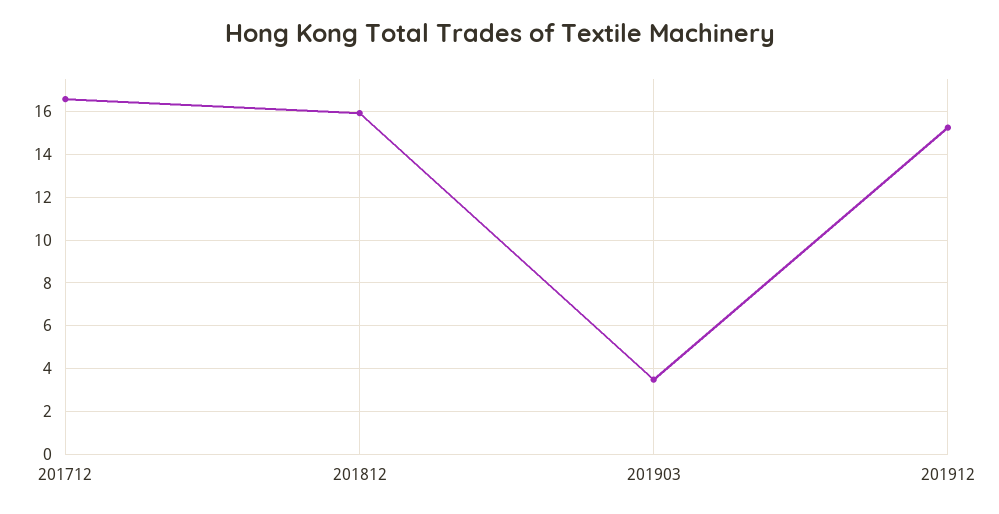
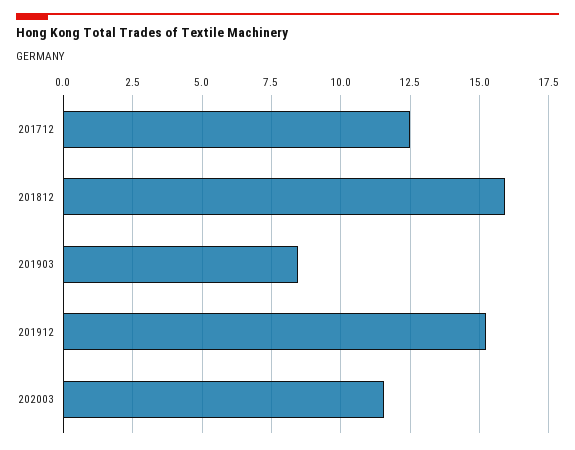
201712: 16.5 -> 12.5
201903: 3.5 -> 8.5
202003: none -> 11.5

